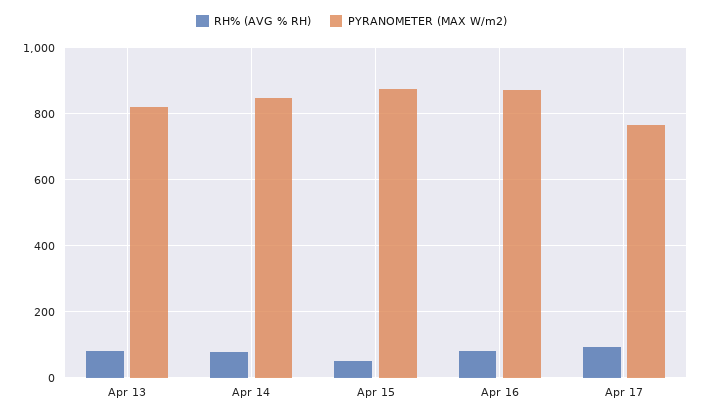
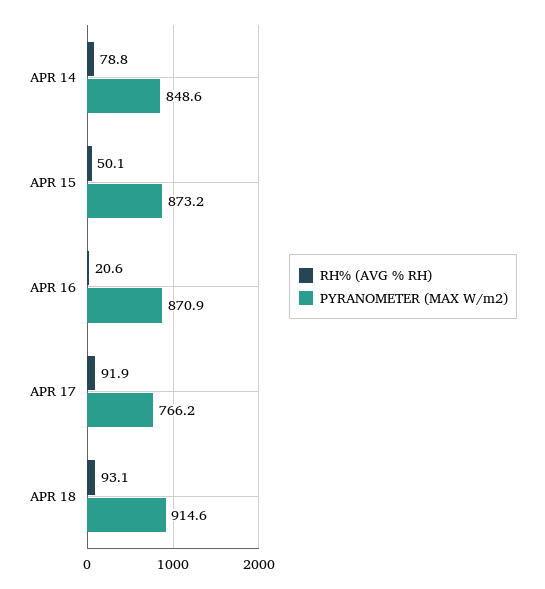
RH% (AVG % RH), Apr 13: 80 -> none
PYRANOMETER (MAX W/m2), Apr 13: 820 -> none
RH% (AVG % RH), Apr 16: 80 -> 20.6
RH% (AVG % RH), APR 18: none -> 93.1
PYRANOMETER (MAX W/m2), APR 18: none -> 914.6

